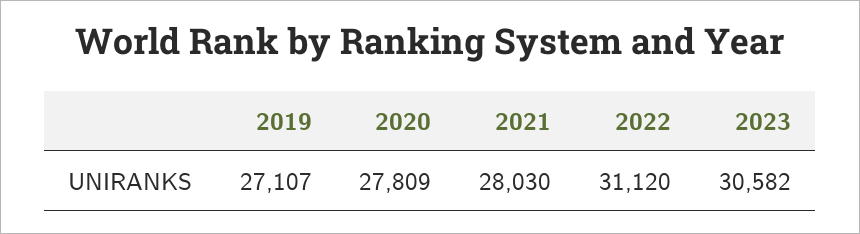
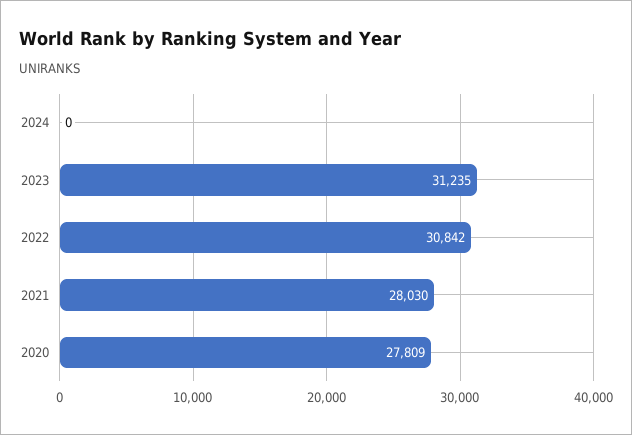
2019: 27107 -> none
2022: 31120 -> 30842
2023: 30582 -> 31235
2024: none -> 0

